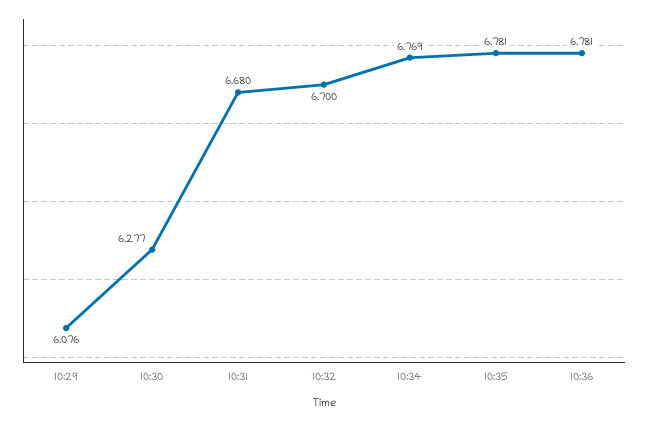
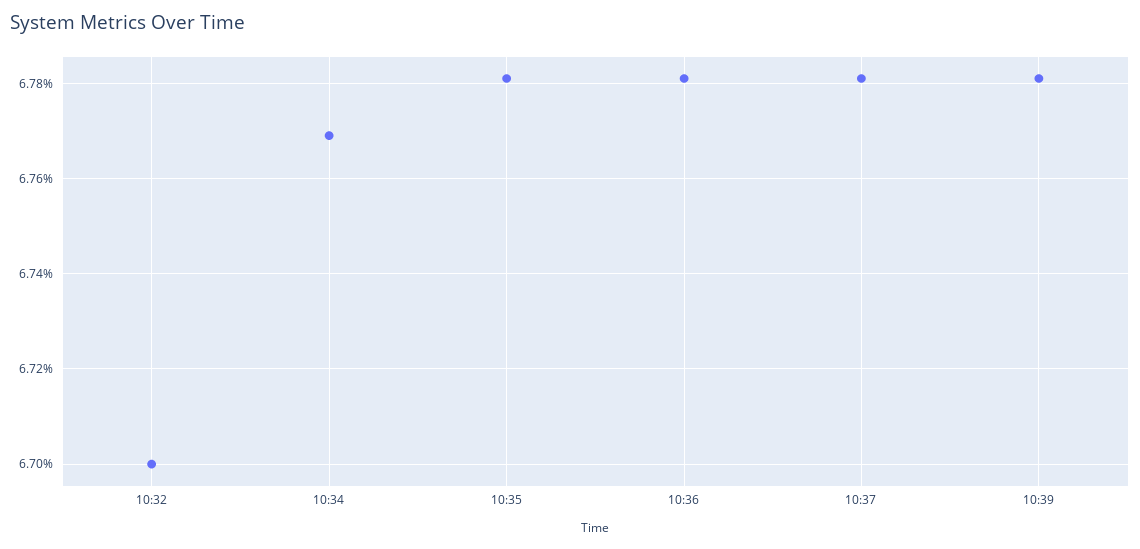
10:29: 6.076 -> none
10:30: 6.277 -> none
10:31: 6.68 -> none
10:37: none -> 6.78
10:39: none -> 6.78

